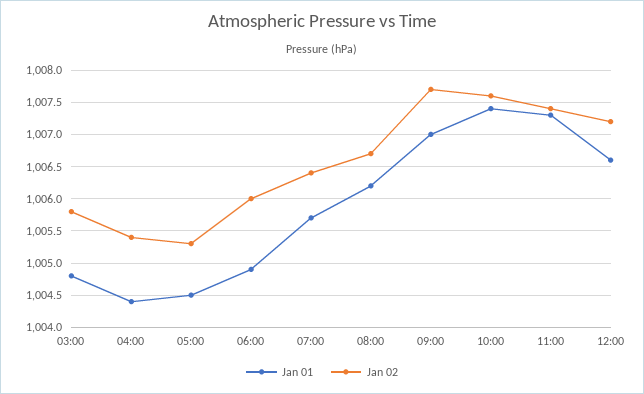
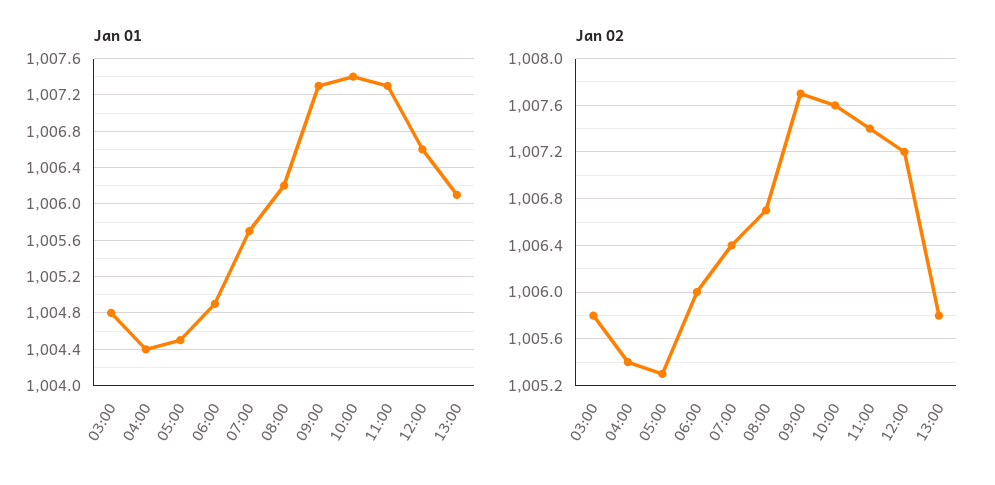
Jan 01, 09:00: 1007 -> 1007.3
Jan 01, 13:00: none -> 1006.1
Jan 02, 13:00: none -> 1005.8

